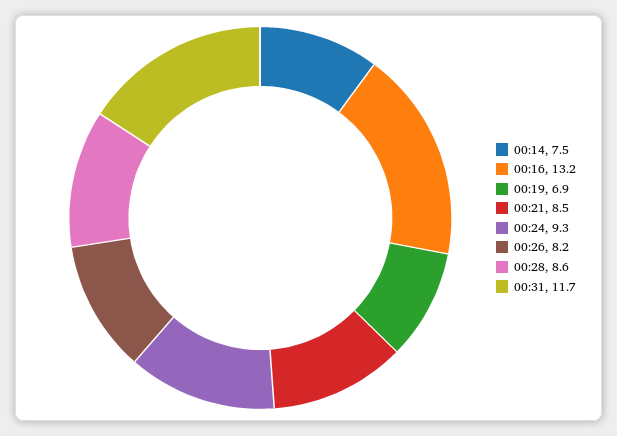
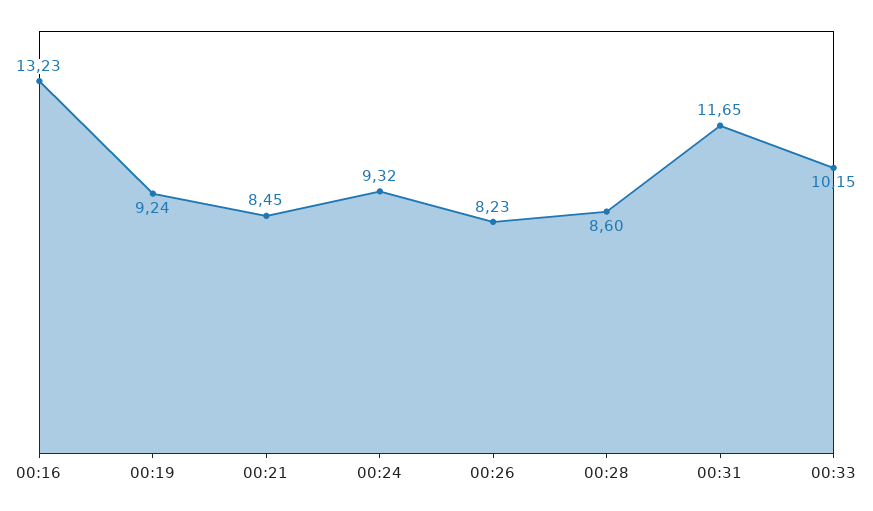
00:14: 7.5 -> none
00:19: 6.9 -> 9.24
00:33: none -> 10.15

